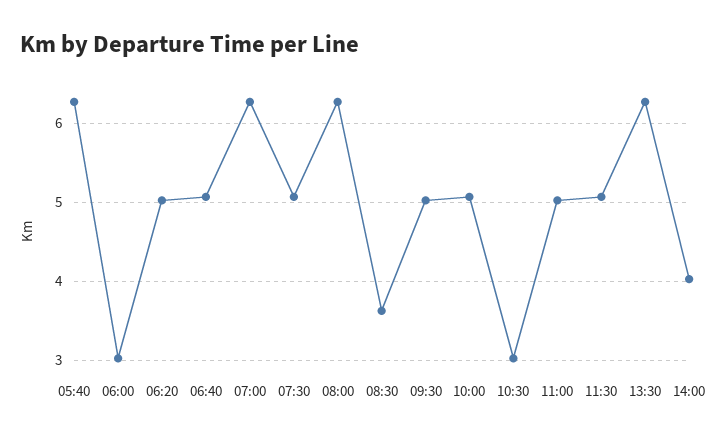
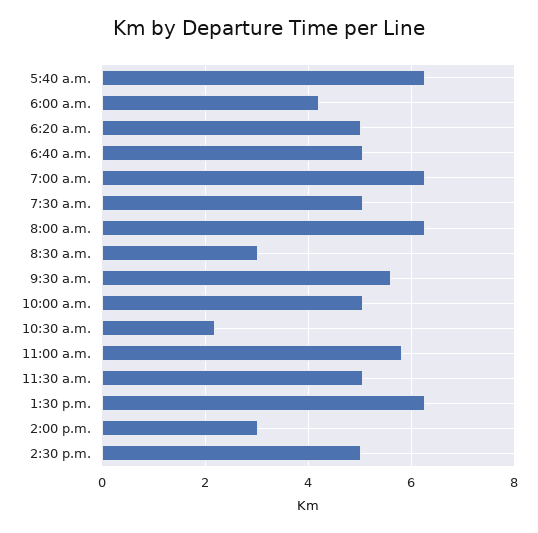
06:00: 3 -> 4.2
08:30: 3.6 -> 3
09:30: 5 -> 5.6
10:30: 3 -> 2.2
11:00: 5 -> 5.8
14:00: 4 -> 3
2:30 p.m.: none -> 5

